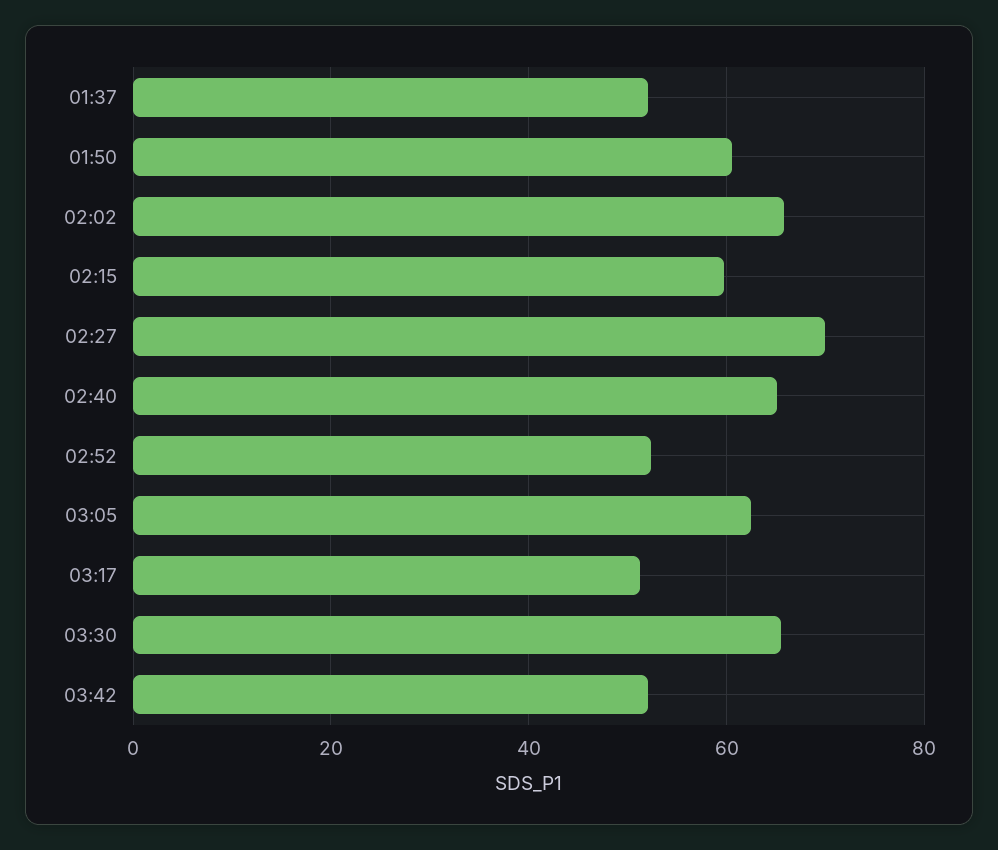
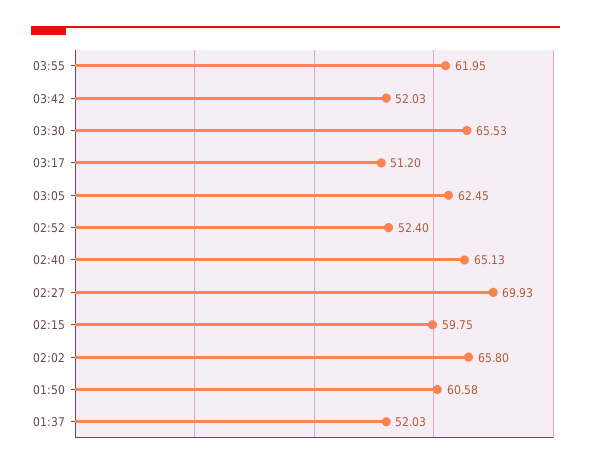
03:55: none -> 61.95

